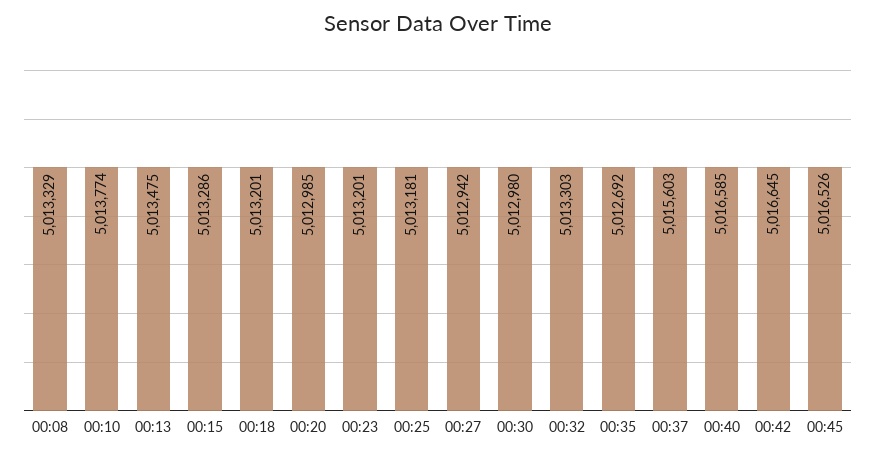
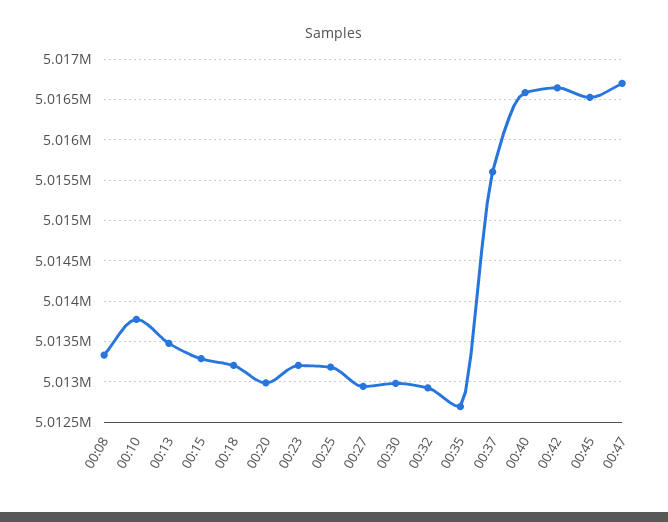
00:32: 5013303 -> 5012900
00:47: none -> 5016700

